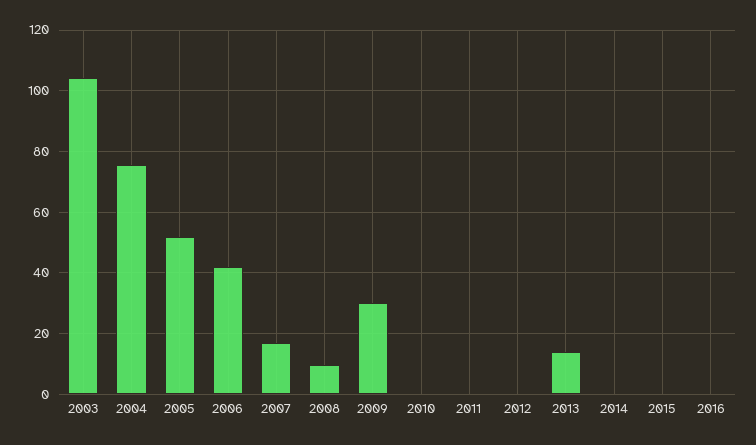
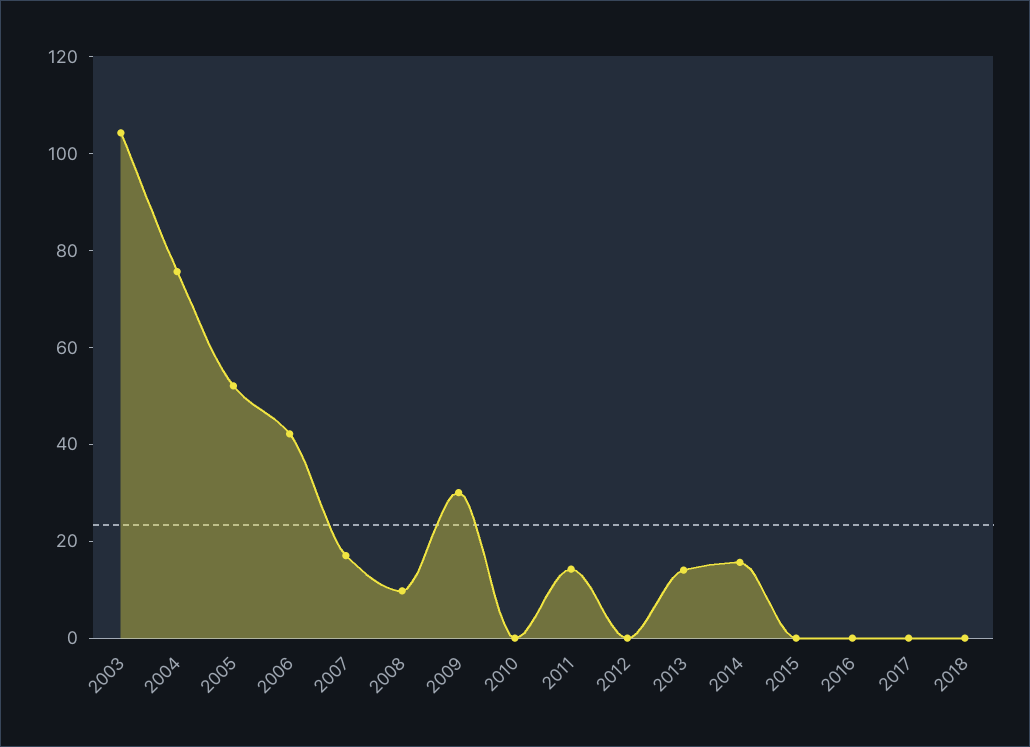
2011: 0 -> 15
2014: 0 -> 15
2017: none -> 0
2018: none -> 0

